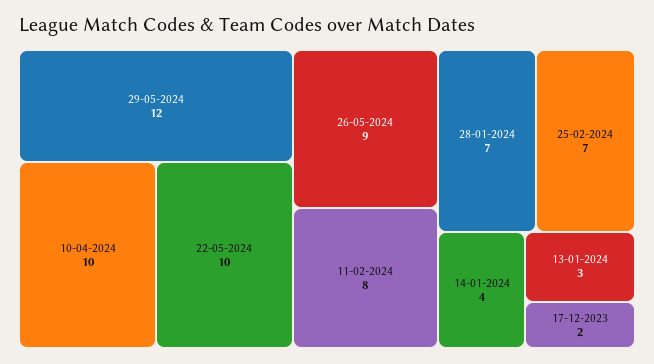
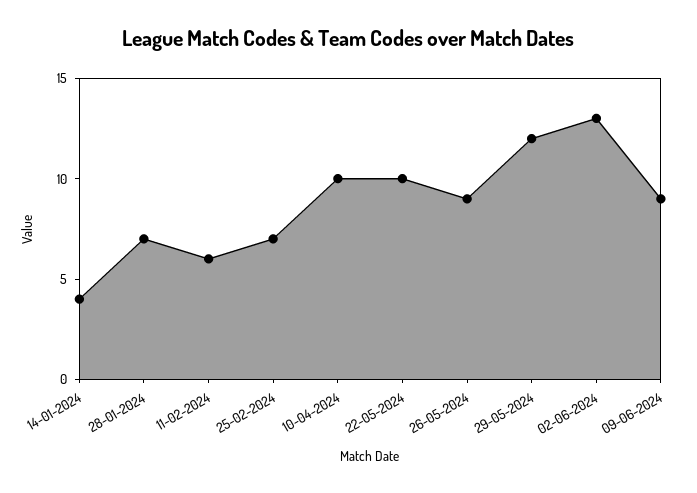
11-02-2024: 8 -> 6
13-01-2024: 3 -> none
17-12-2023: 2 -> none
02-06-2024: none -> 13
09-06-2024: none -> 9

